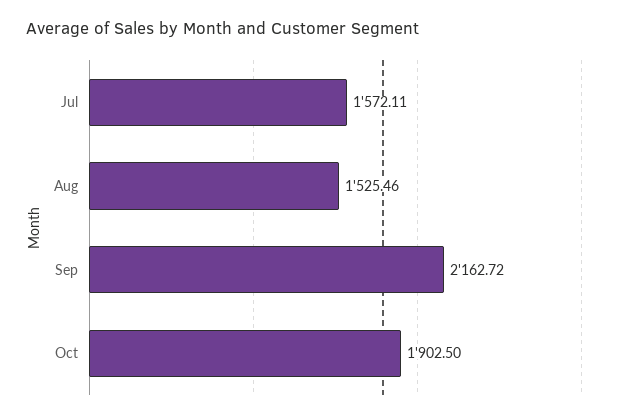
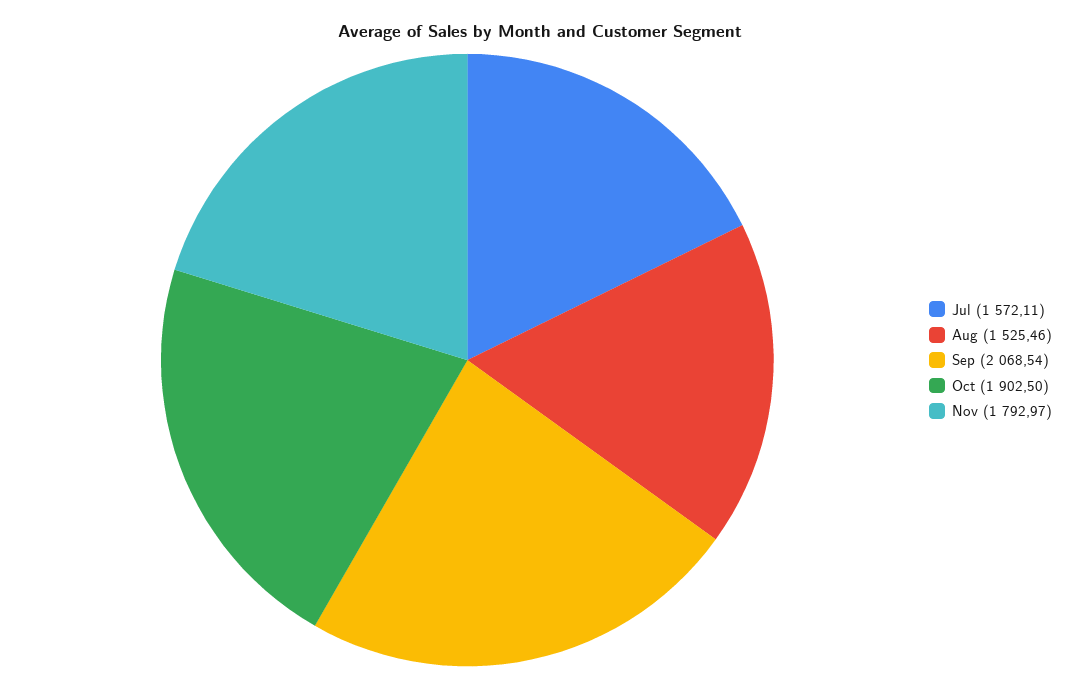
Sep: 2162.72 -> 2068.54
Nov: none -> 1792.97

